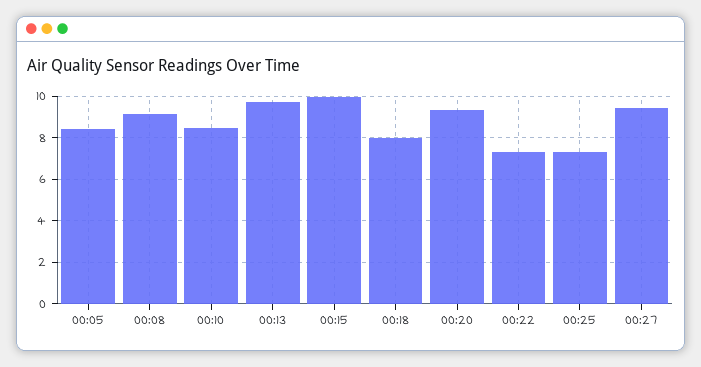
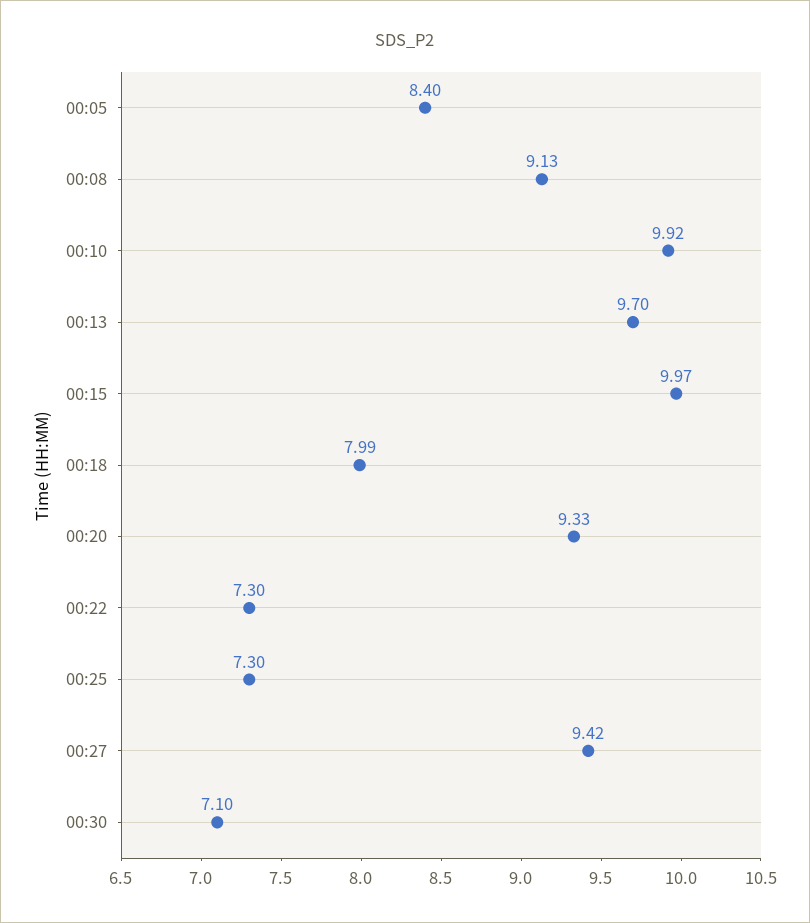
00:10: 8.5 -> 9.92
00:30: none -> 7.1

